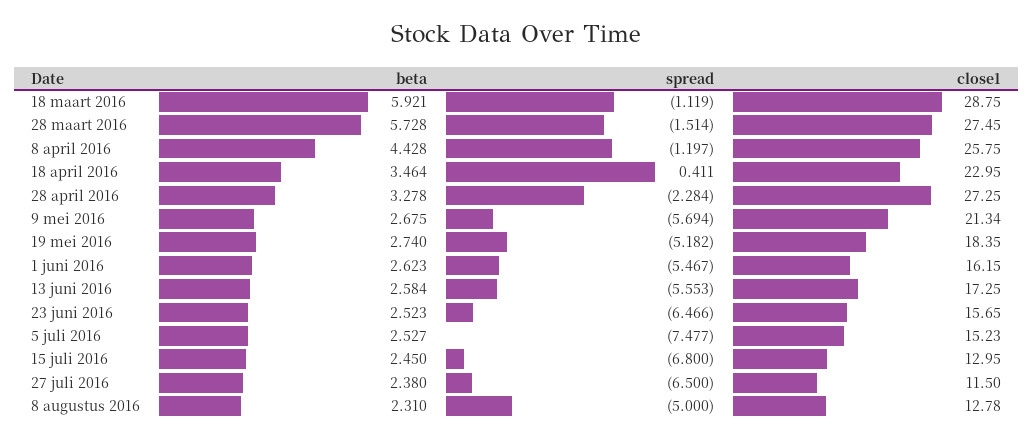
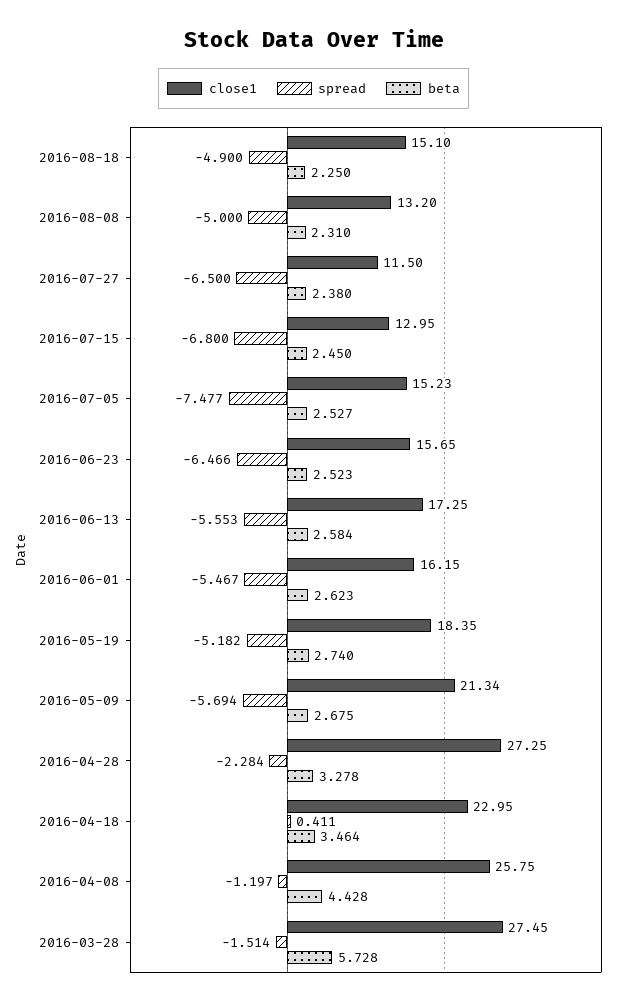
beta, 18 maart 2016: 5.921 -> none
spread, 18 maart 2016: -1.119 -> none
close1, 18 maart 2016: 28.75 -> none
close1, 8 augustus 2016: 12.78 -> 13.2
close1, 2016-08-18: none -> 15.1
spread, 2016-08-18: none -> -4.9
beta, 2016-08-18: none -> 2.25

